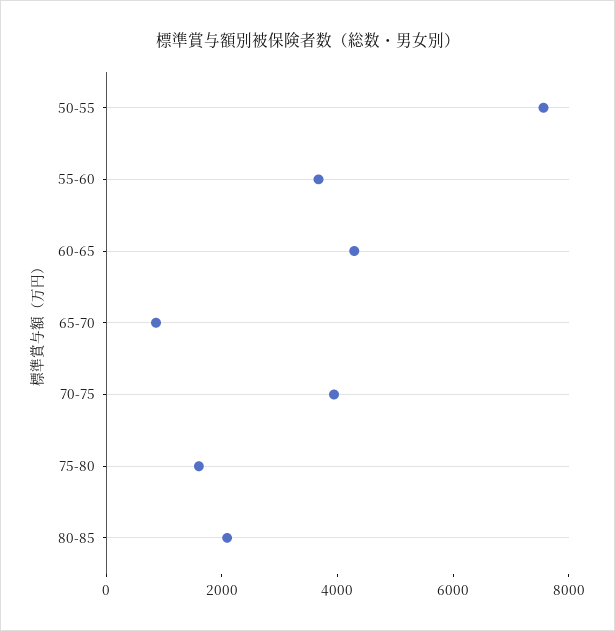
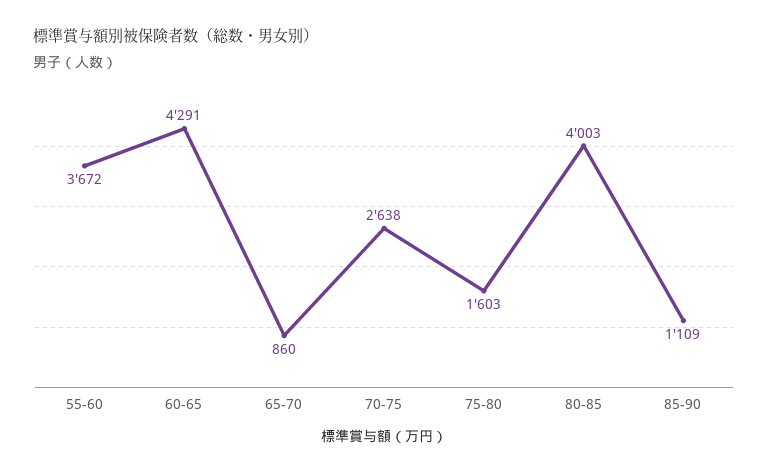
50-55: 7500 -> none
70-75: 4000 -> 2638
80-85: 2000 -> 4003
85-90: none -> 1109

